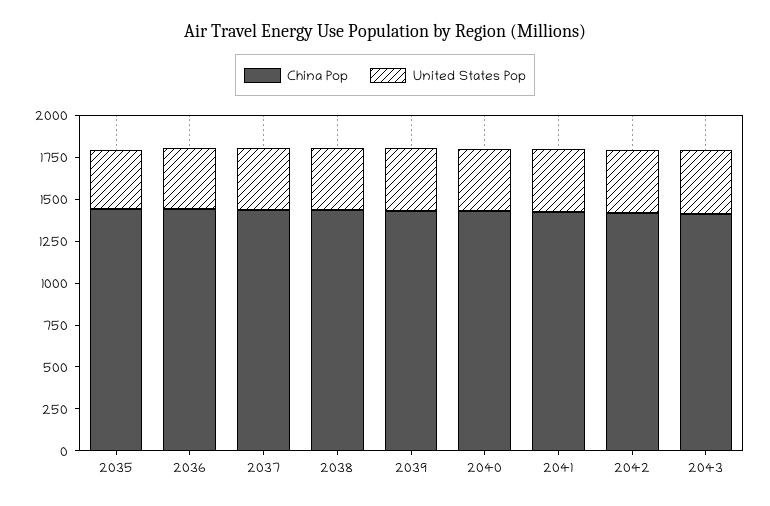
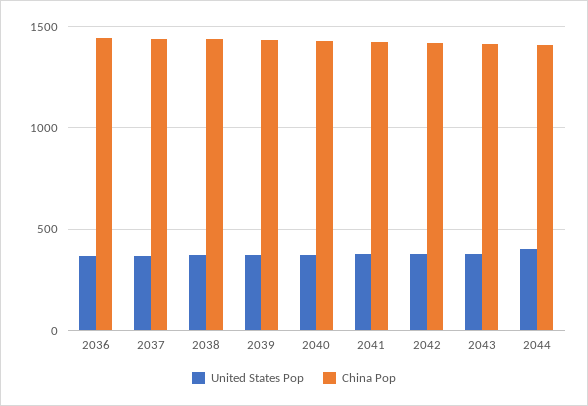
China Pop, 2035: 1450 -> none
United States Pop, 2035: 350 -> none
United States Pop, 2044: none -> 400
China Pop, 2044: none -> 1400

